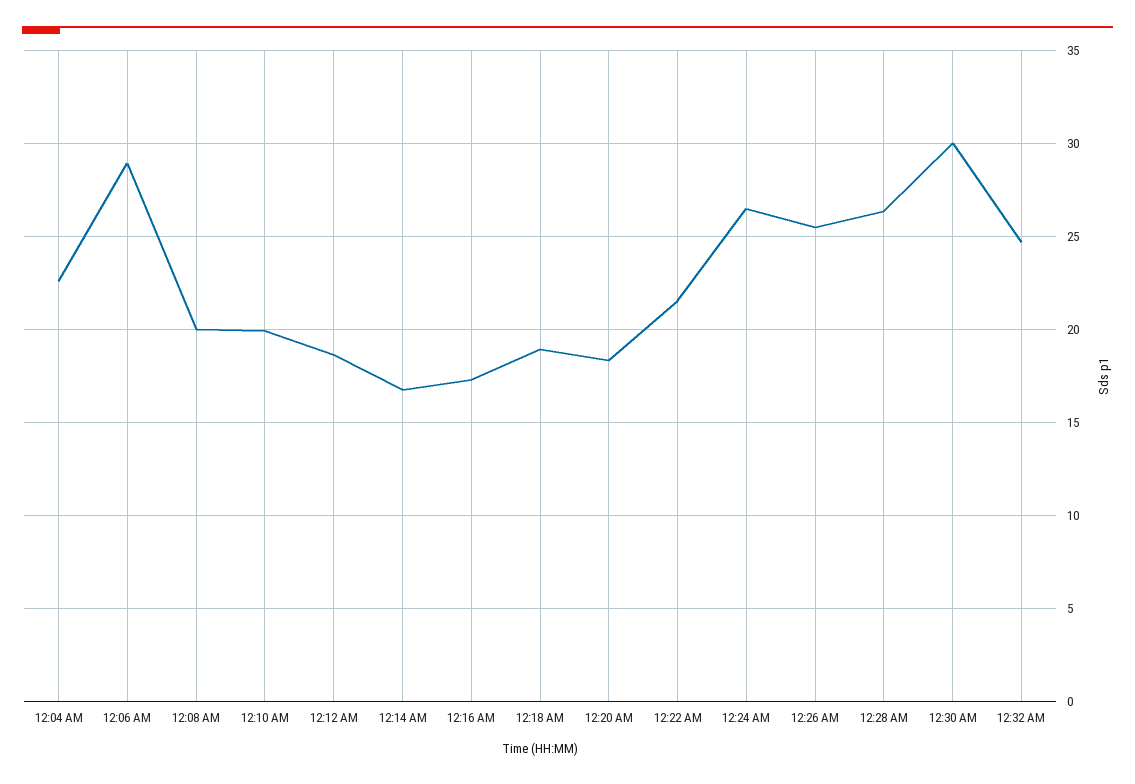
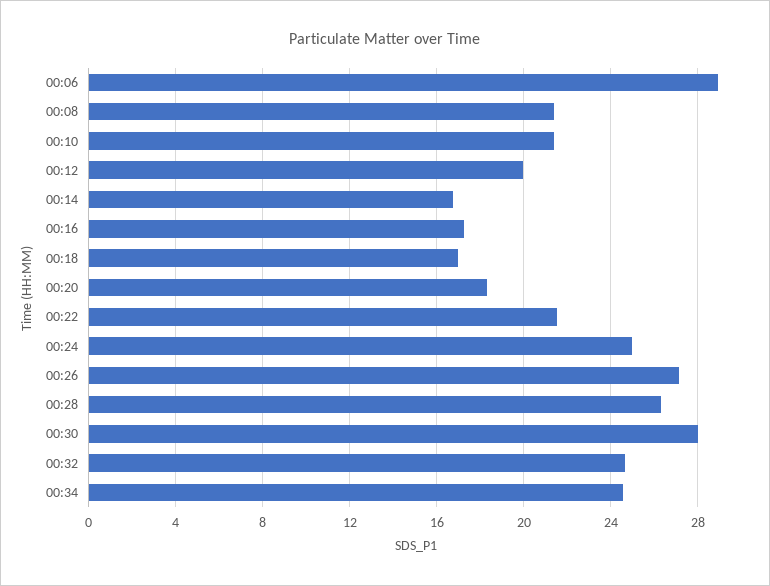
12:04 AM: 22.5 -> none
12:08 AM: 20 -> 21.5
12:10 AM: 20 -> 21.5
12:12 AM: 18.5 -> 20
12:18 AM: 19 -> 17
12:24 AM: 26.5 -> 25
12:26 AM: 25.5 -> 27
12:30 AM: 30 -> 28
00:34: none -> 24.5

